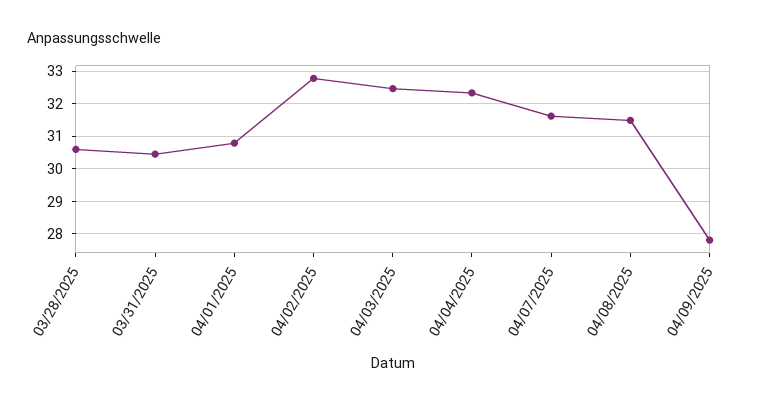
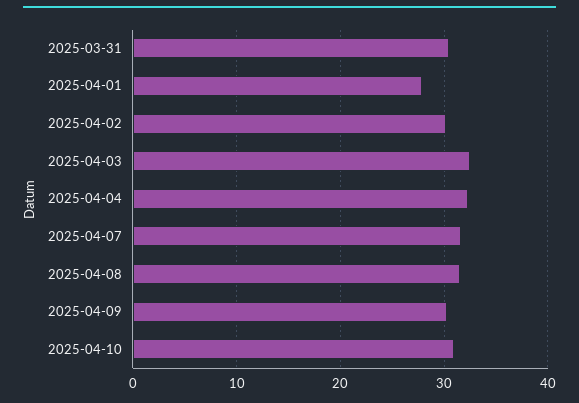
03/28/2025: 30.6 -> none
04/01/2025: 30.8 -> 28
04/02/2025: 32.8 -> 30
04/09/2025: 27.8 -> 30
2025-04-10: none -> 31

